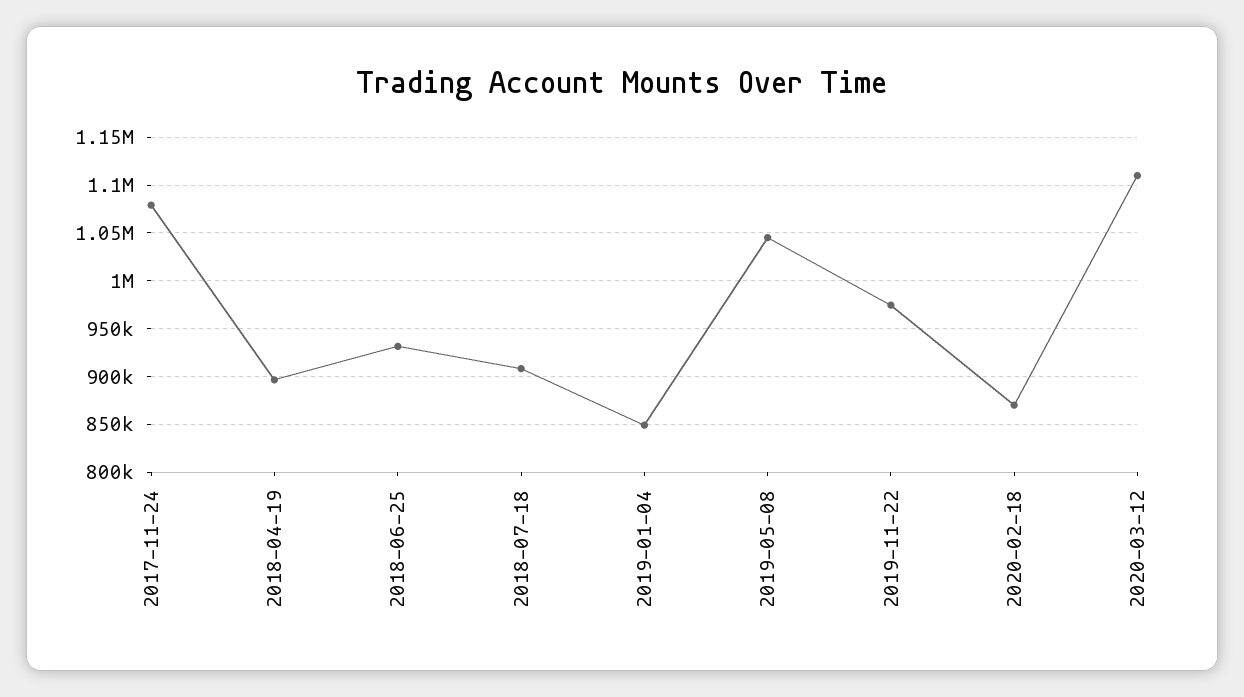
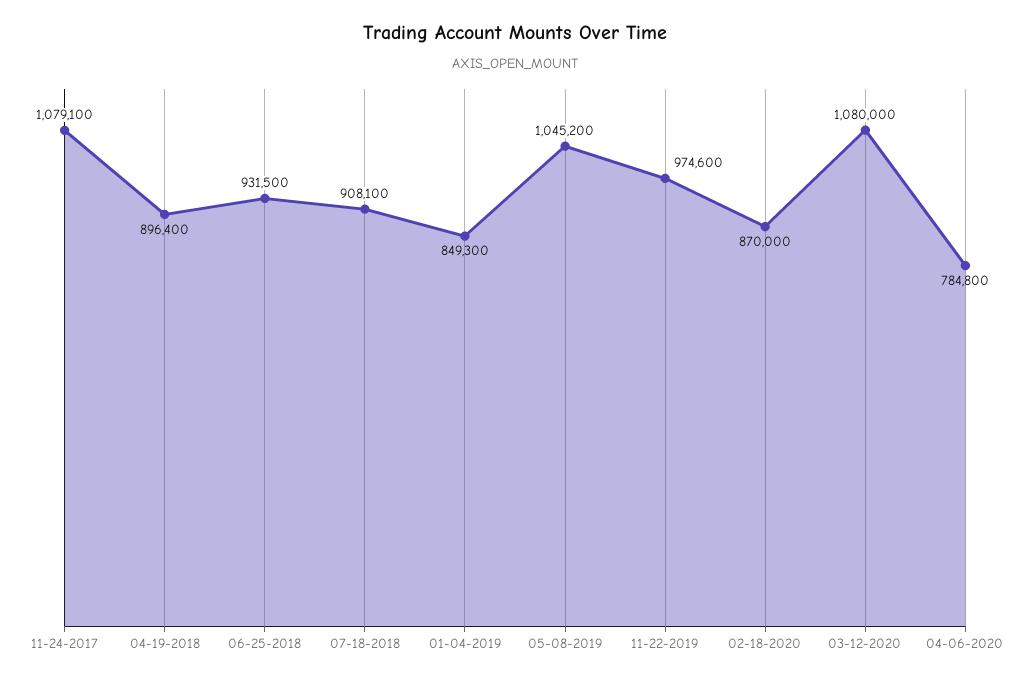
2020-03-12: 1110000 -> 1080000
04-06-2020: none -> 784800

